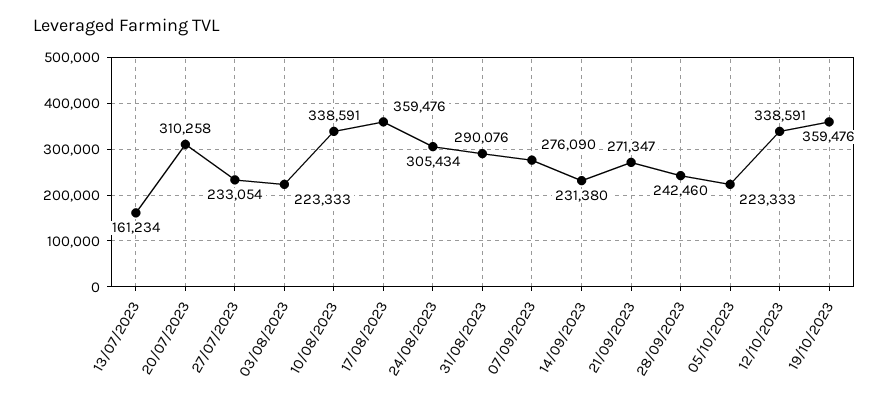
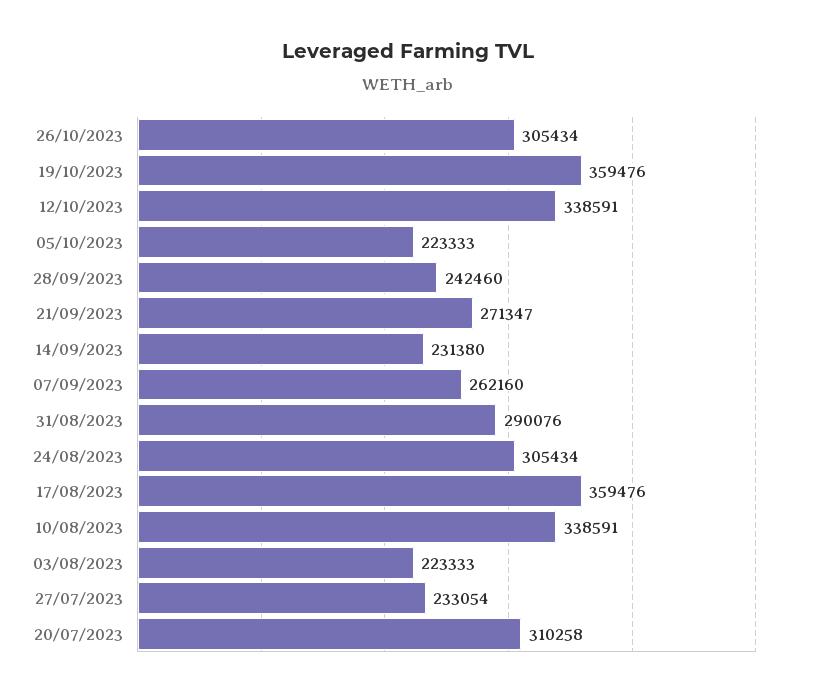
13/07/2023: 161234 -> none
07/09/2023: 276090 -> 262160
26/10/2023: none -> 305434

